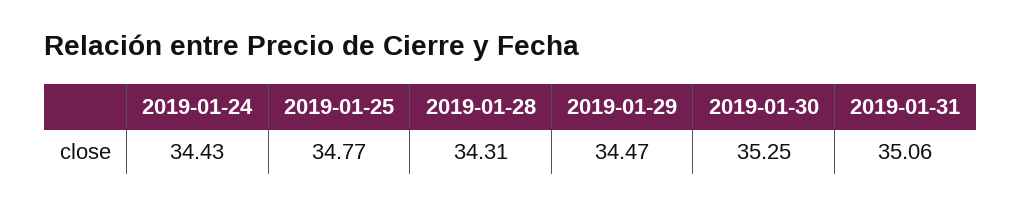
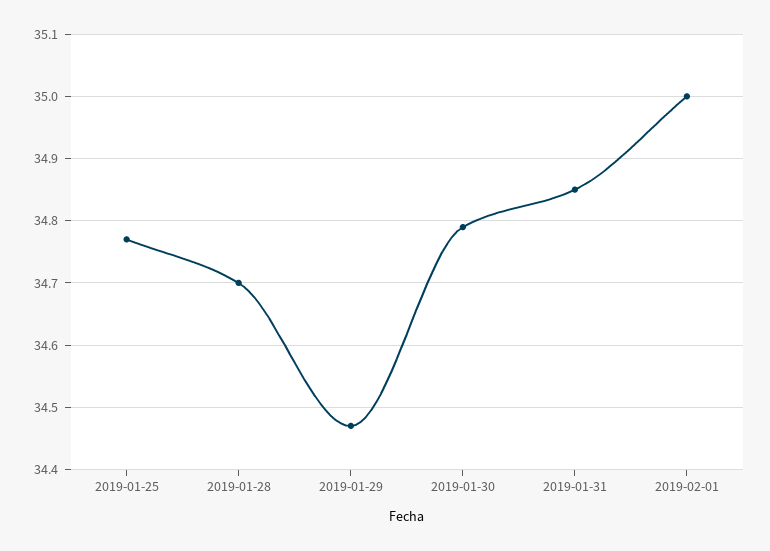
2019-01-24: 34.43 -> none
2019-01-28: 34.31 -> 34.7
2019-01-30: 35.25 -> 34.79
2019-01-31: 35.06 -> 34.85
2019-02-01: none -> 35

